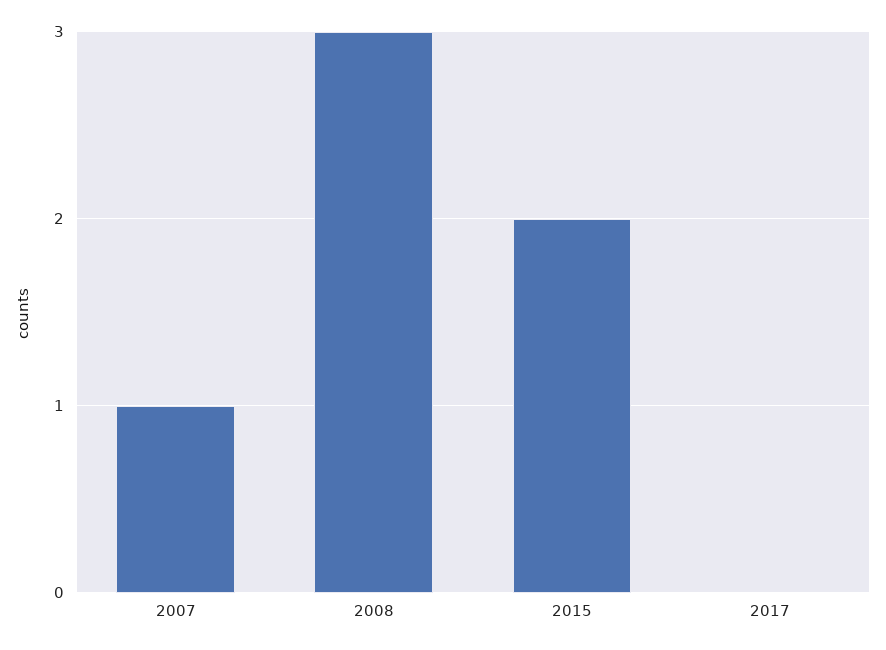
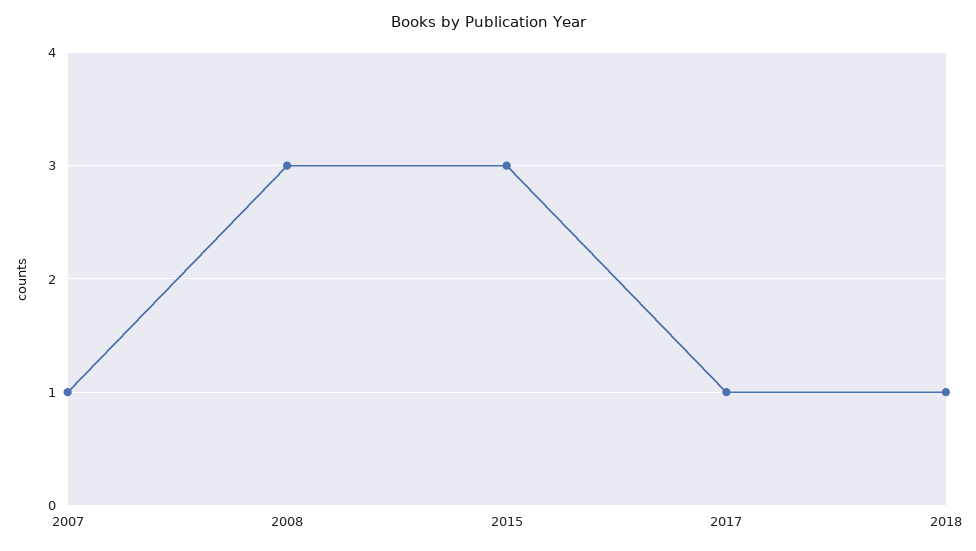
2015: 2 -> 3
2017: 0 -> 1
2018: none -> 1

